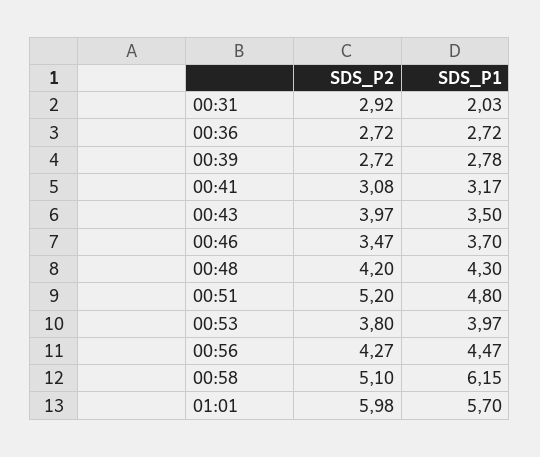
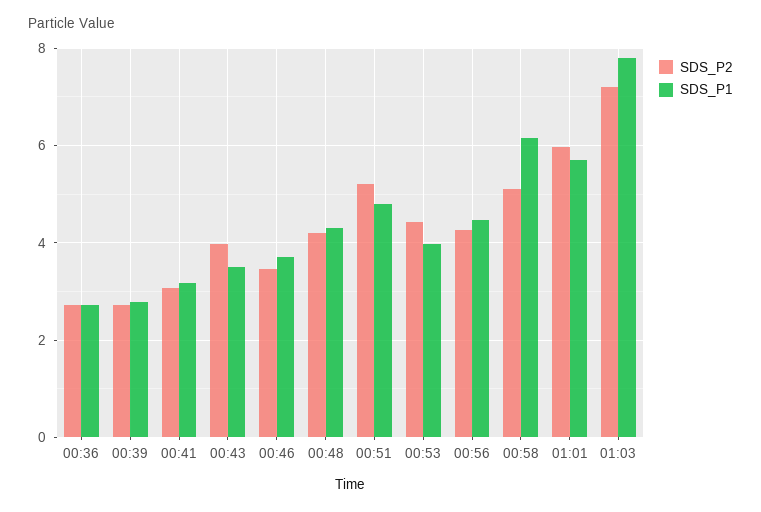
SDS_P2, 00:31: 2.92 -> none
SDS_P1, 00:31: 2.03 -> none
SDS_P2, 00:53: 3.8 -> 4.4
SDS_P2, 01:03: none -> 7.2
SDS_P1, 01:03: none -> 7.8

